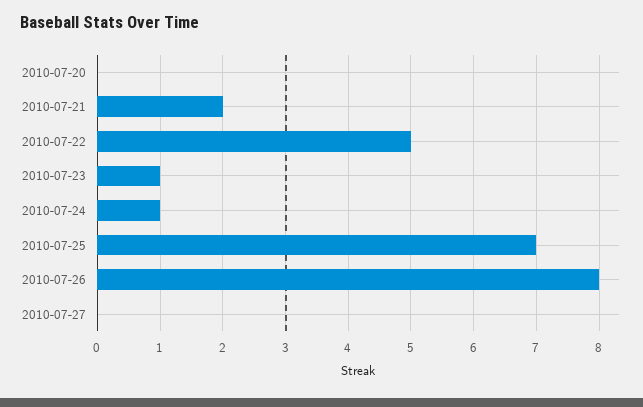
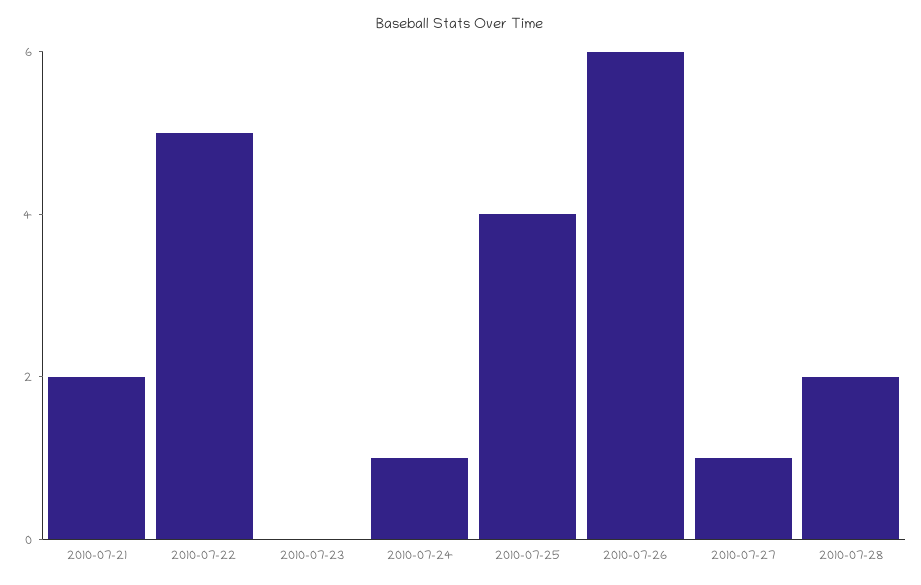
2010-07-20: 0 -> none
2010-07-23: 1 -> 0
2010-07-25: 7 -> 4
2010-07-26: 8 -> 6
2010-07-27: 0 -> 1
2010-07-28: none -> 2

